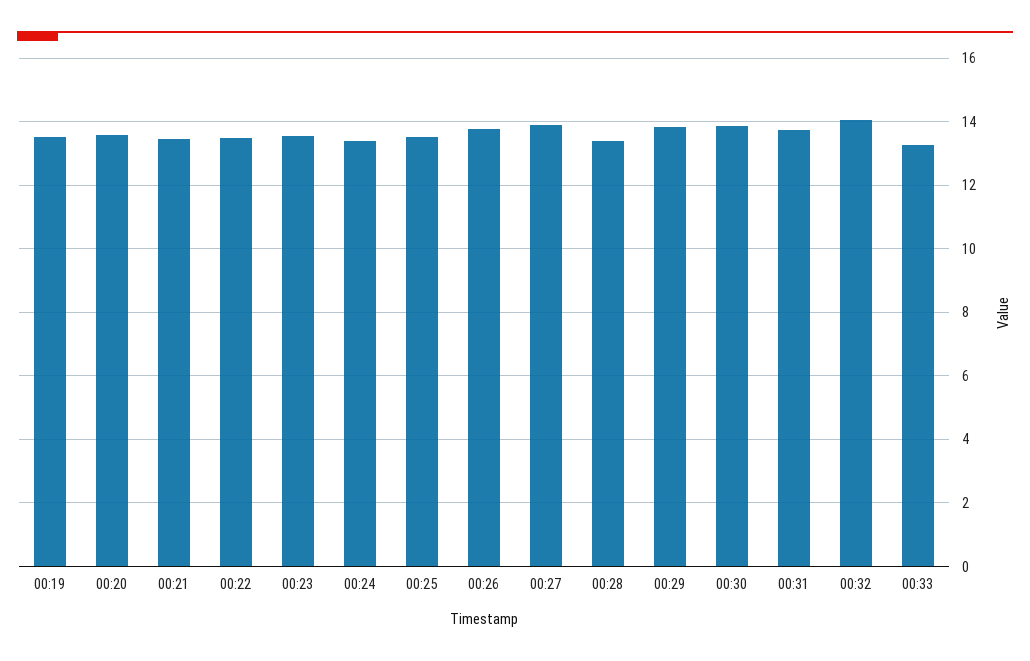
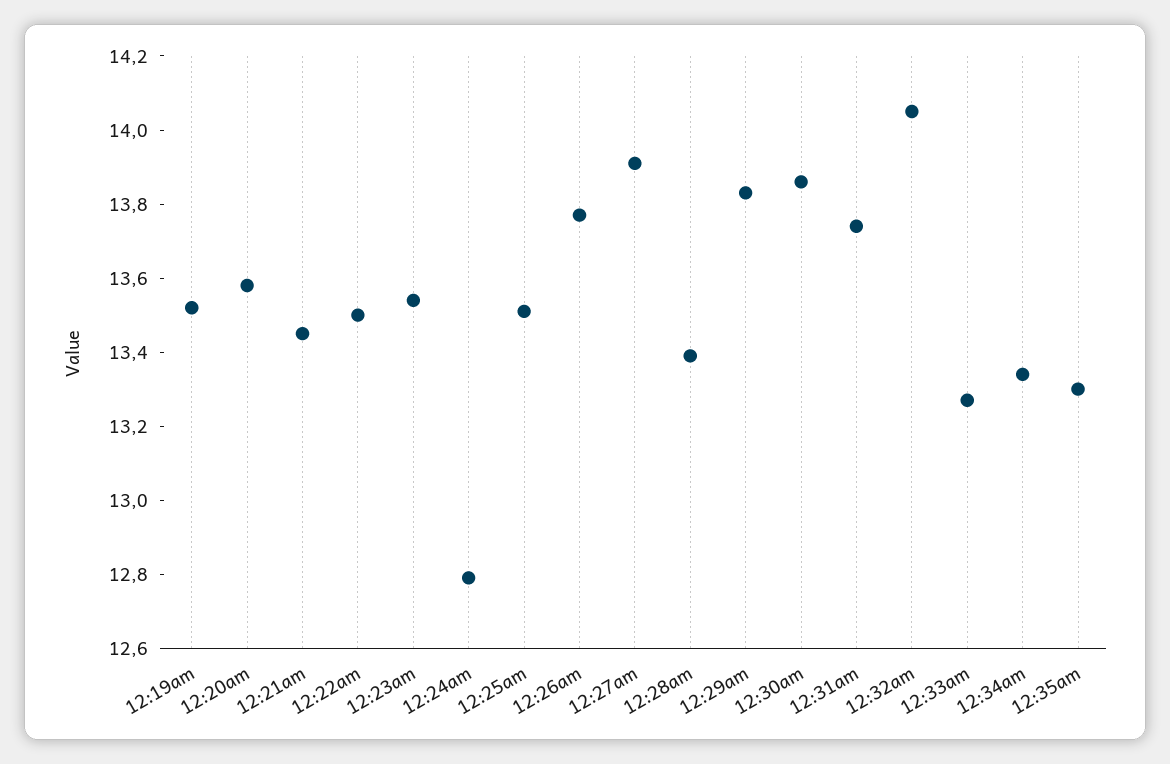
00:24: 13.4 -> 12.8
12:34am: none -> 13.35
12:35am: none -> 13.3

